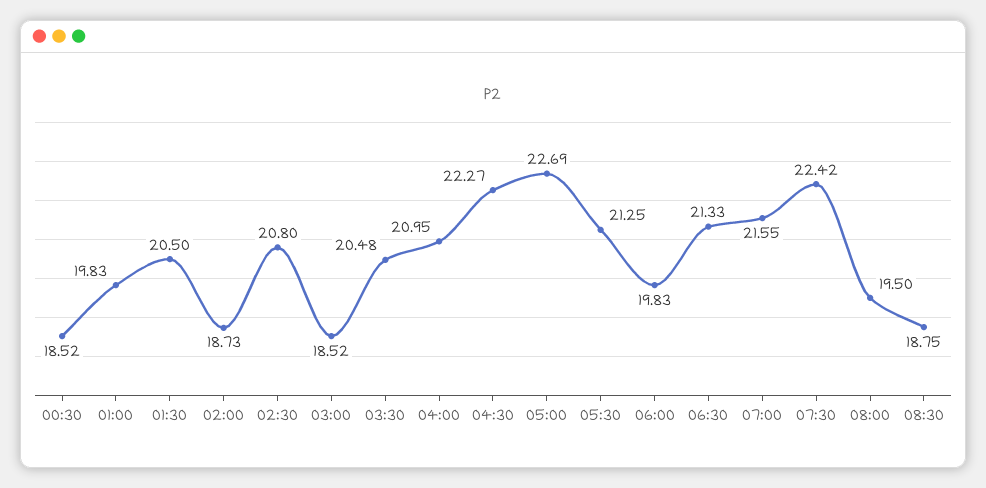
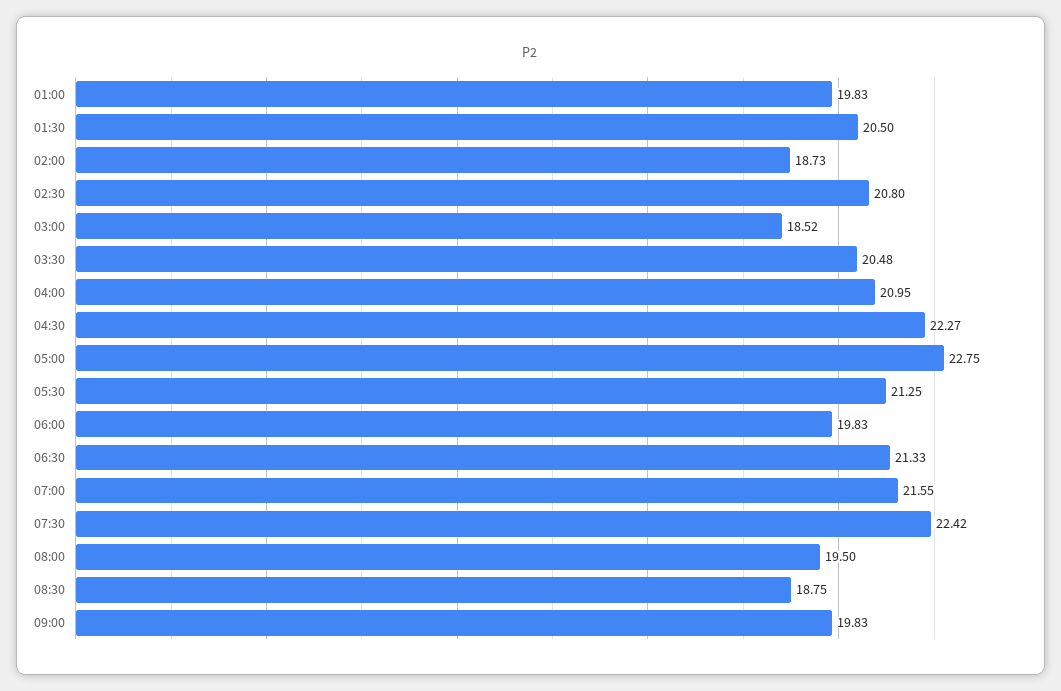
00:30: 18.52 -> none
05:00: 22.69 -> 22.75
09:00: none -> 19.83

